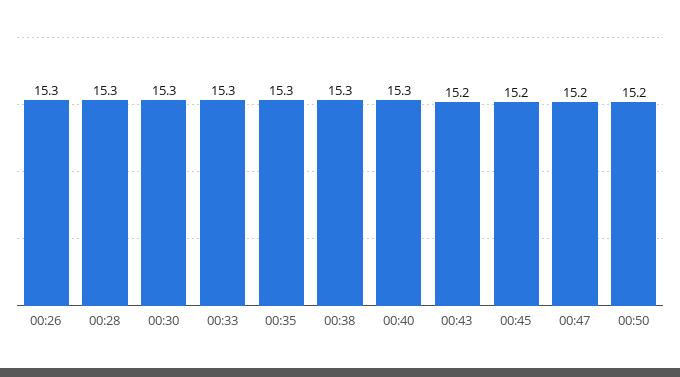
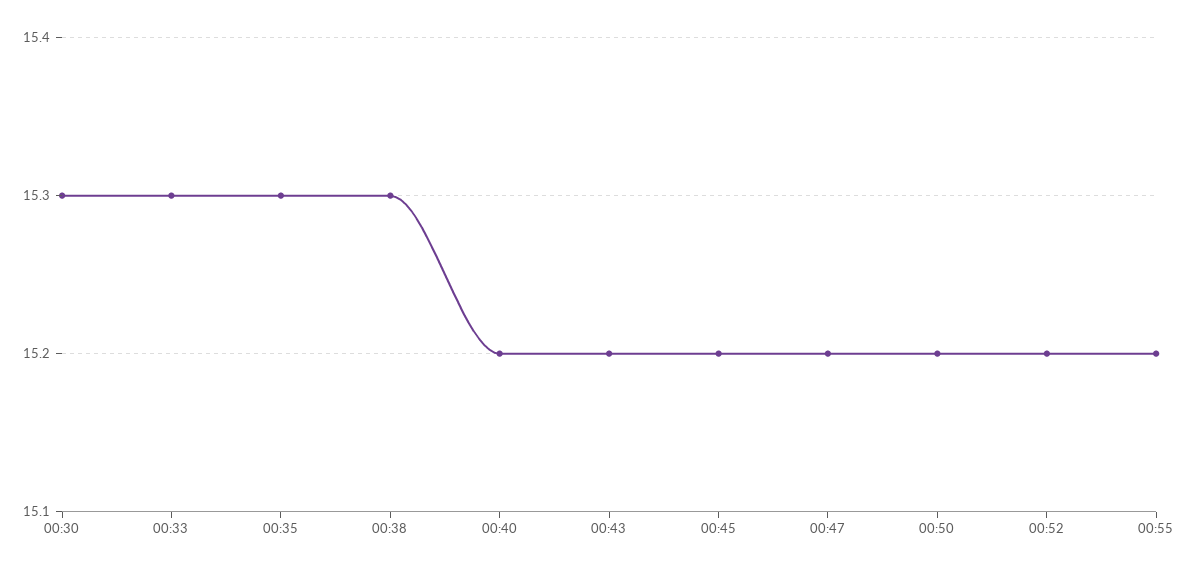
00:26: 15.3 -> none
00:28: 15.3 -> none
00:40: 15.3 -> 15.2
00:52: none -> 15.2
00:55: none -> 15.2

